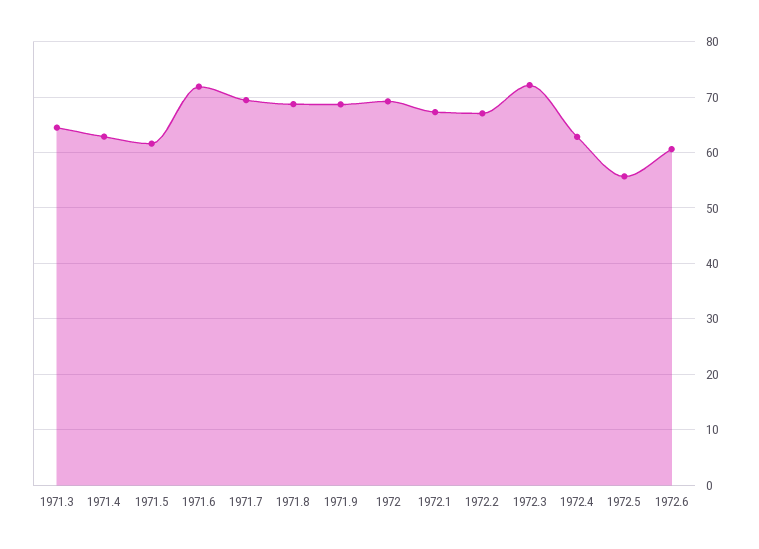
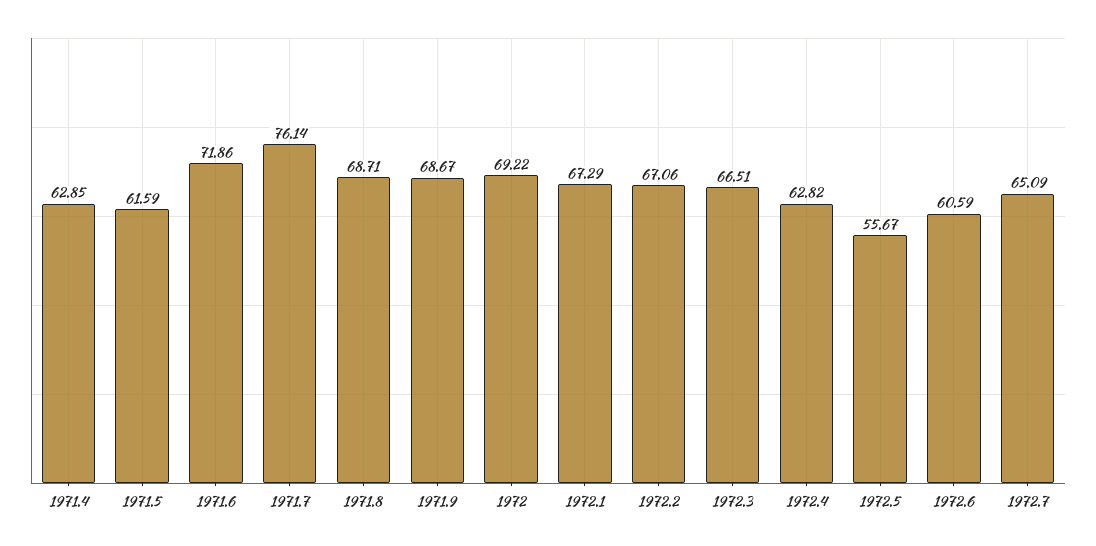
1971.3: 64 -> none
1971.7: 70 -> 76.14
1972.3: 72 -> 66.51
1972.7: none -> 65.09

